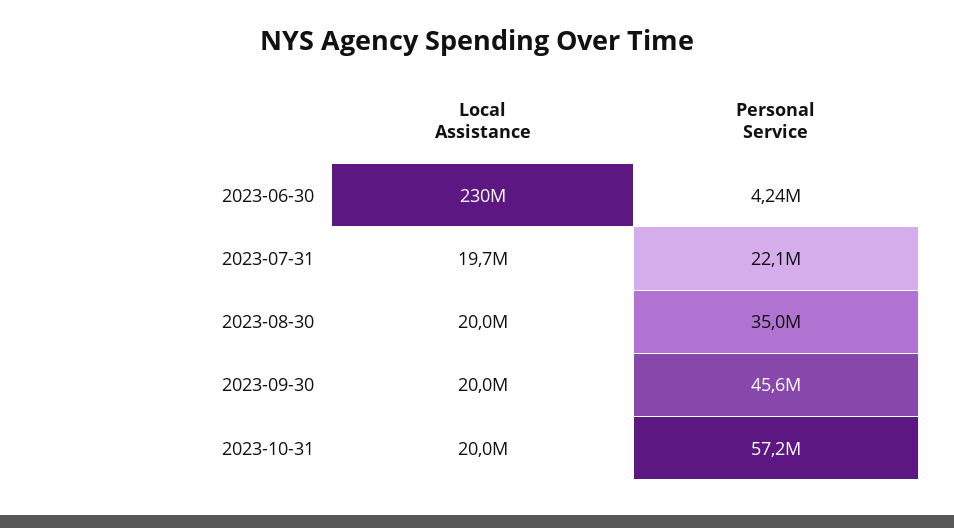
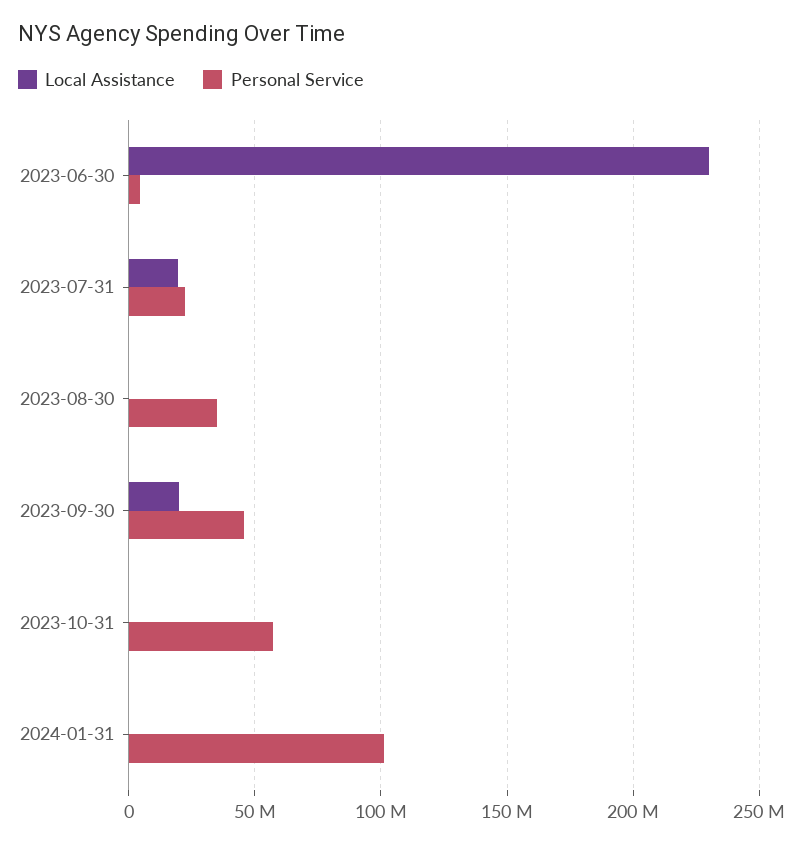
Local Assistance, 2023-08-30: 20000000 -> 0
Local Assistance, 2023-10-31: 20000000 -> 0
Local Assistance, 2024-01-31: none -> 0
Personal Service, 2024-01-31: none -> 100000000

